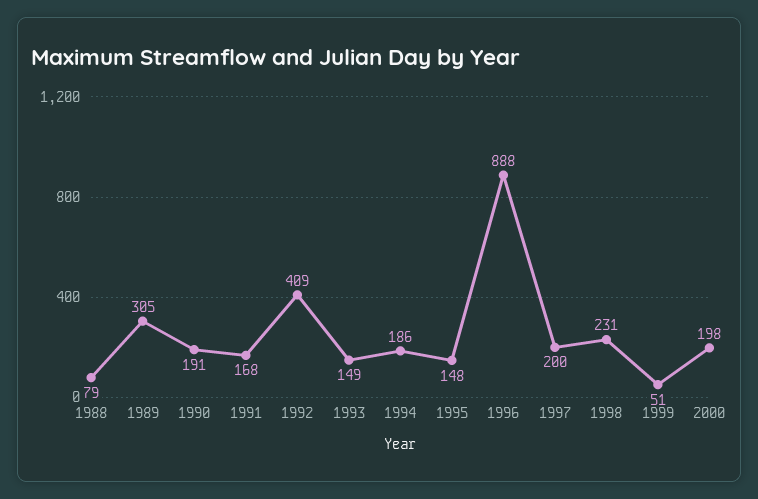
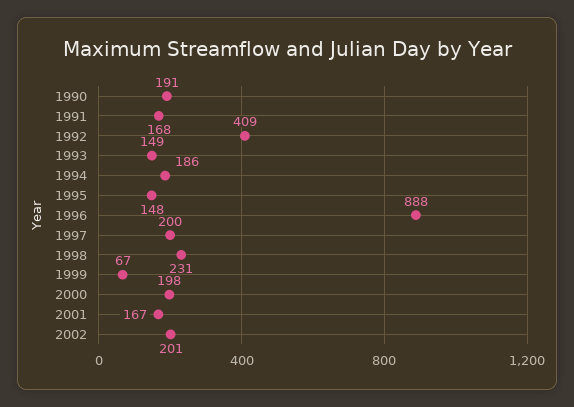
1988: 79 -> none
1989: 305 -> none
1999: 51 -> 67
2001: none -> 167
2002: none -> 201

